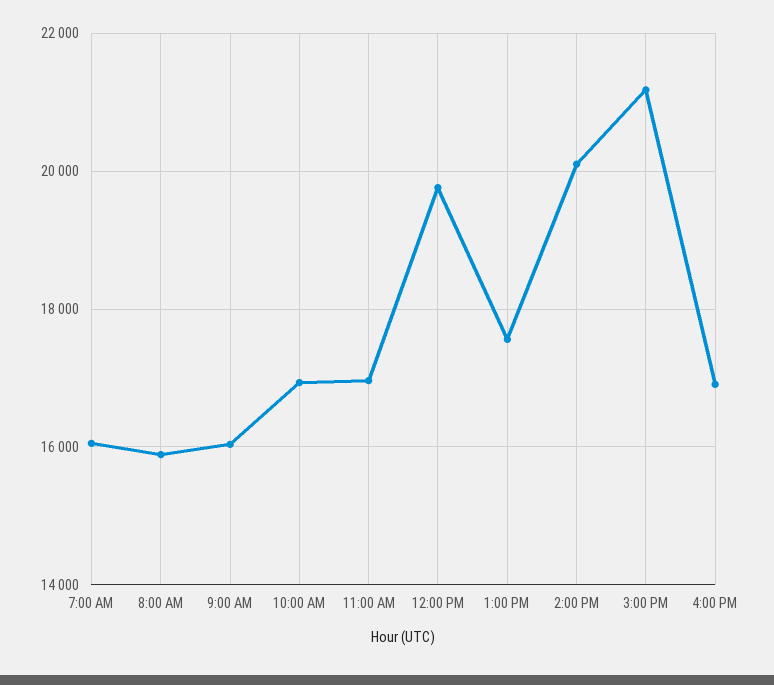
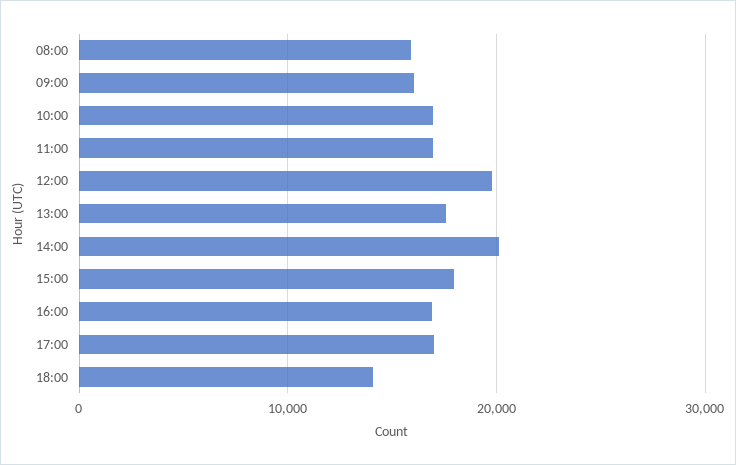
7:00 AM: 16000 -> none
3:00 PM: 21200 -> 18000
17:00: none -> 17000
18:00: none -> 14000

